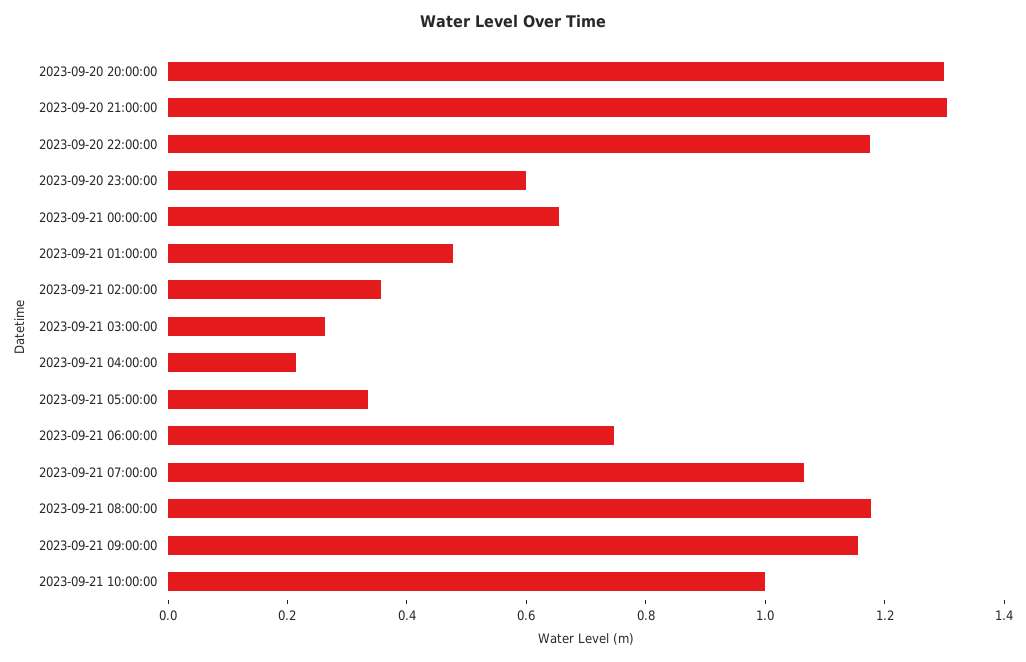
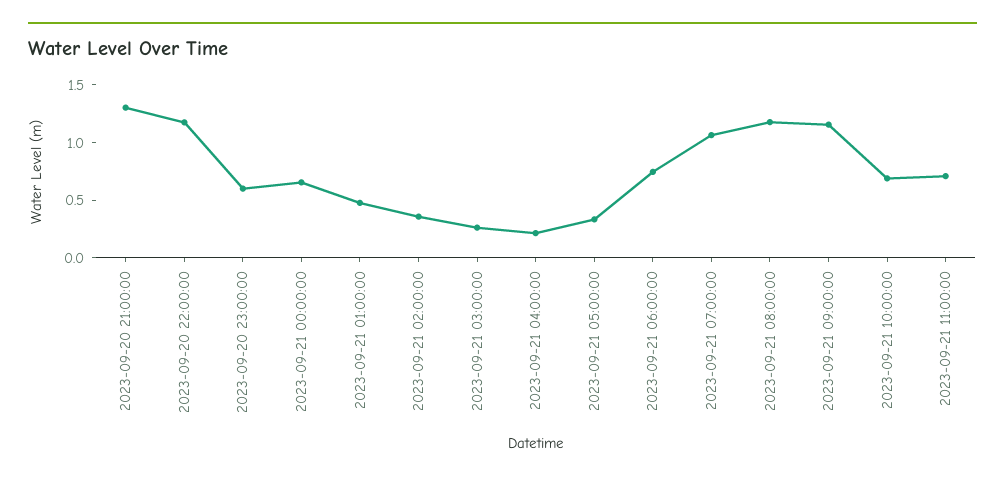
2023-09-20 20:00:00: 1.3 -> none
2023-09-21 10:00:00: 1 -> 0.7
2023-09-21 11:00:00: none -> 0.7

